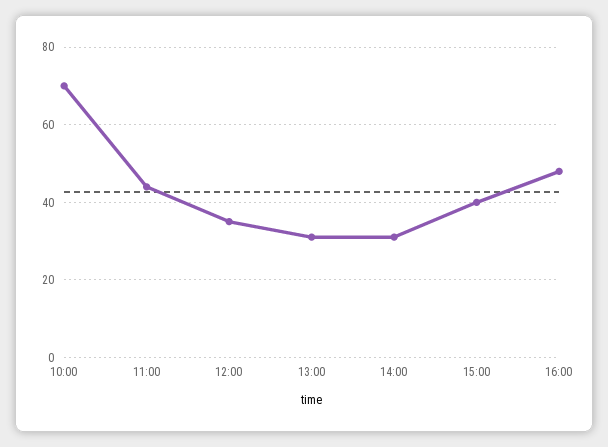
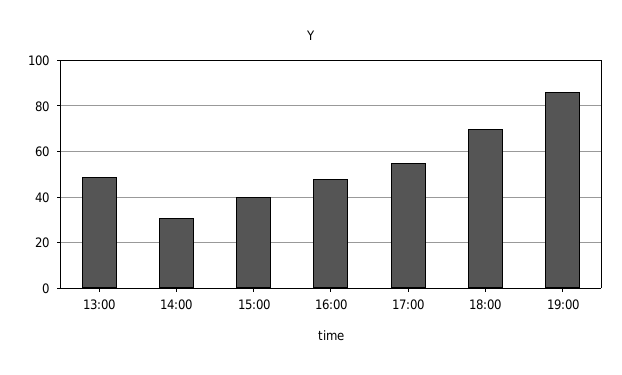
10:00: 70 -> none
11:00: 45 -> none
12:00: 35 -> none
13:00: 30 -> 50
17:00: none -> 55
18:00: none -> 70
19:00: none -> 85

